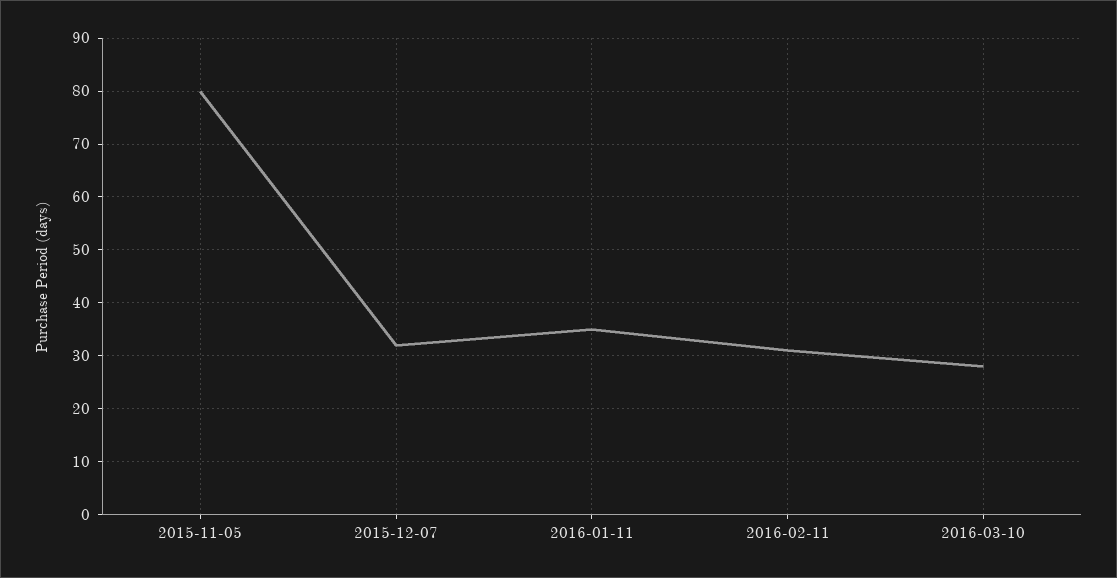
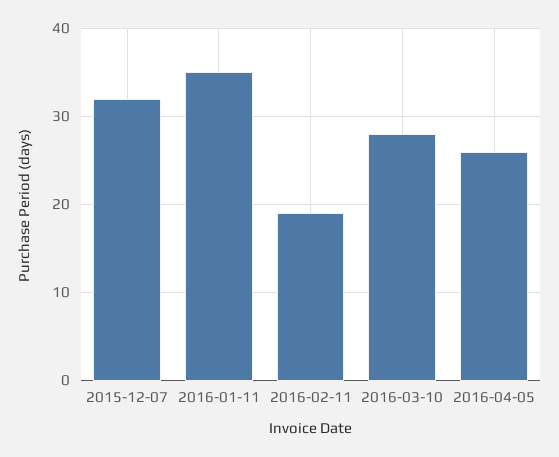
2015-11-05: 80 -> none
2016-02-11: 30 -> 19
2016-04-05: none -> 26

